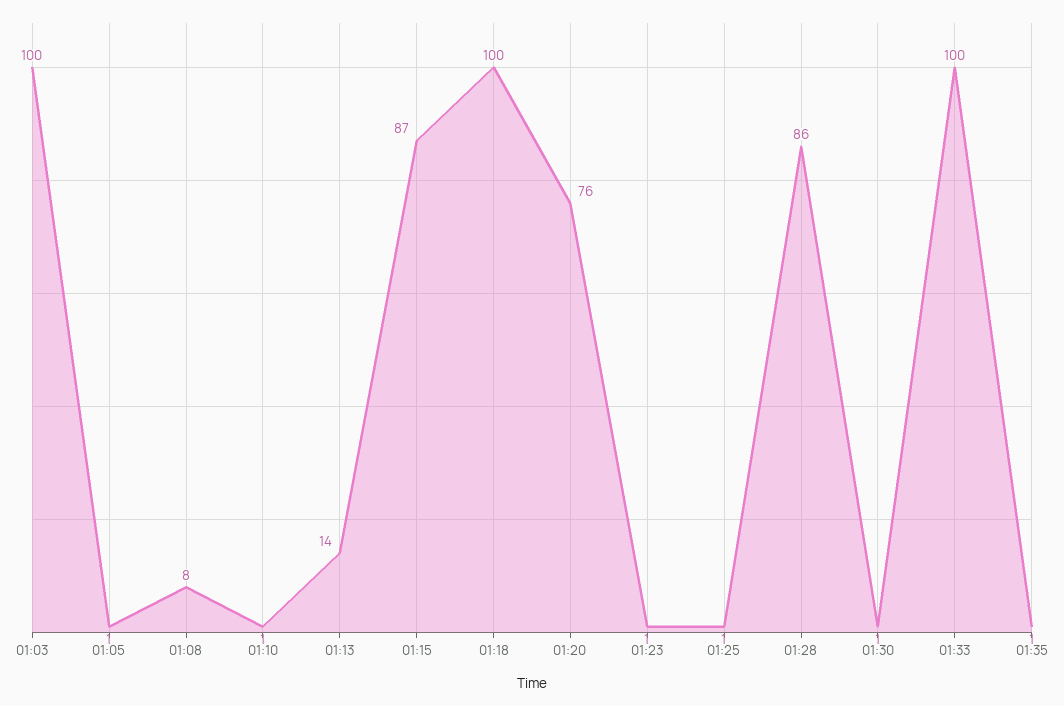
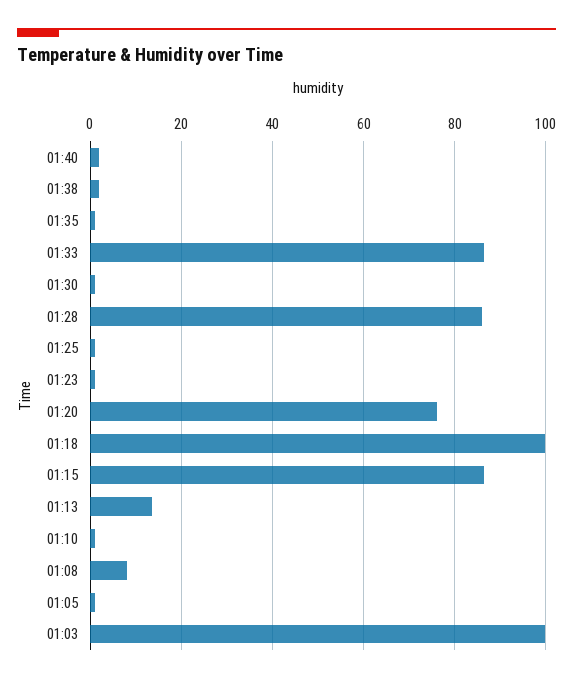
01:33: 100 -> 86
01:40: none -> 2
01:38: none -> 2

